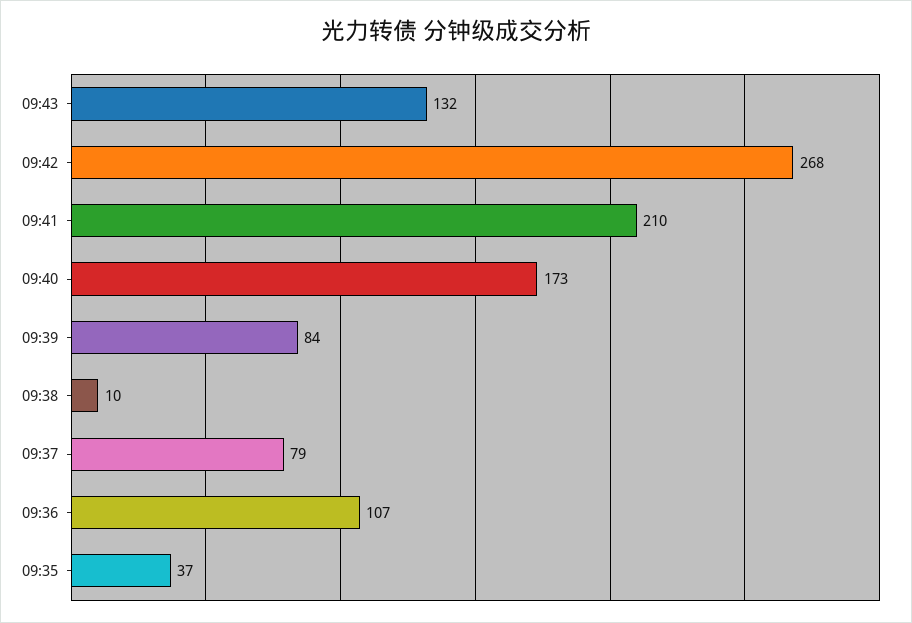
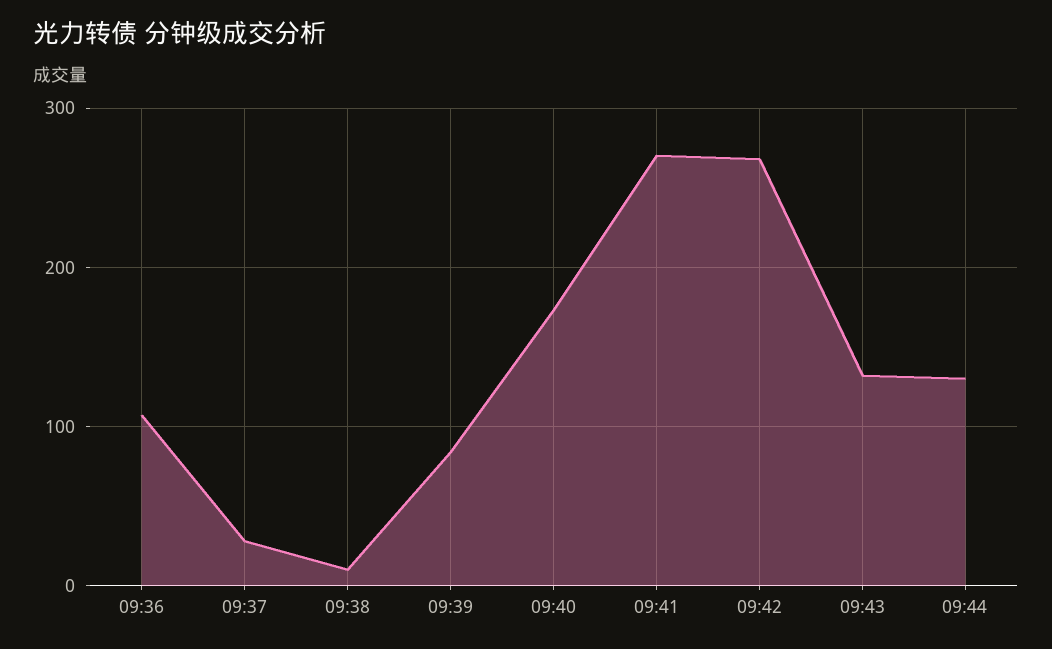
09:41: 210 -> 270
09:37: 79 -> 30
09:35: 37 -> none
09:44: none -> 130

